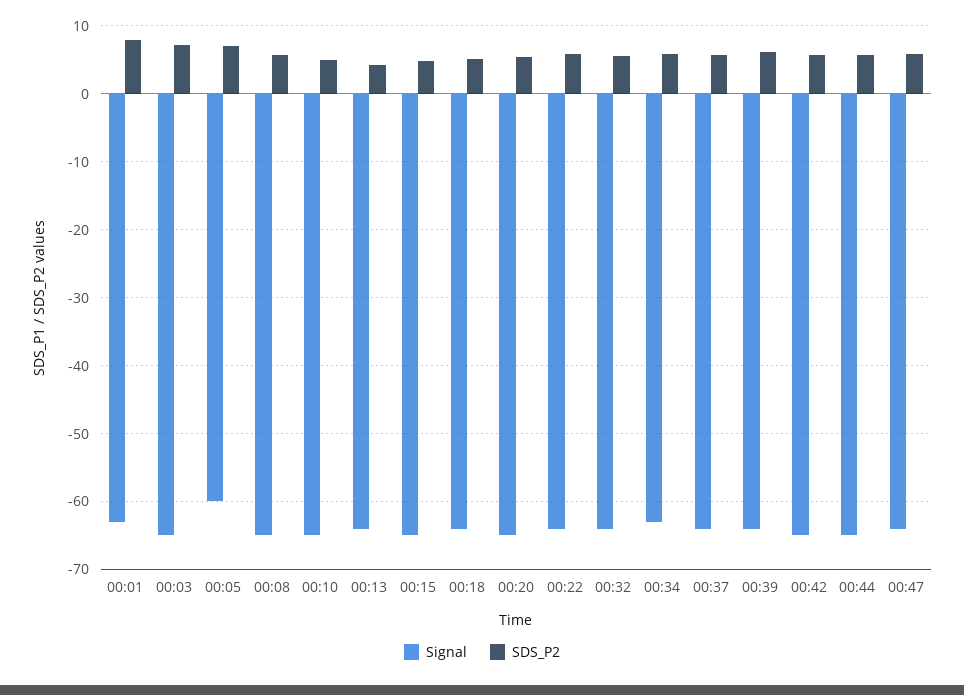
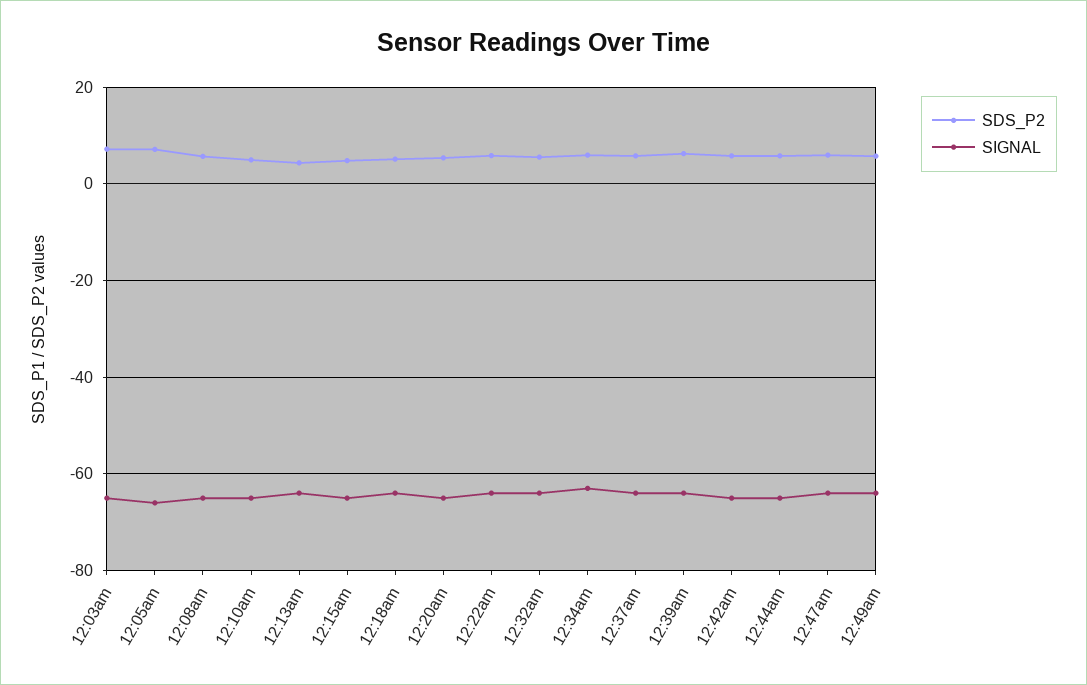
Signal, 00:01: -63 -> none
SDS_P2, 00:01: 8 -> none
Signal, 00:05: -60 -> -66
SDS_P2, 12:49am: none -> 6
Signal, 12:49am: none -> -64

